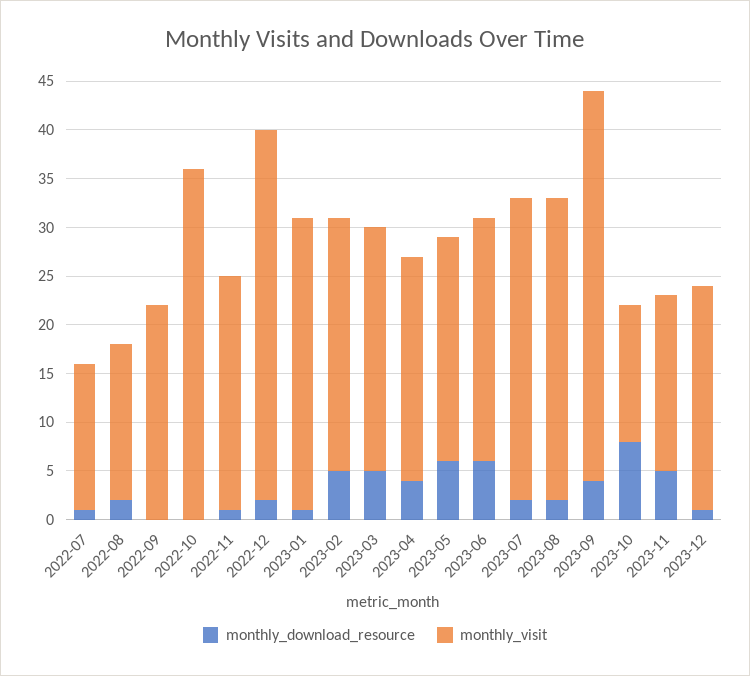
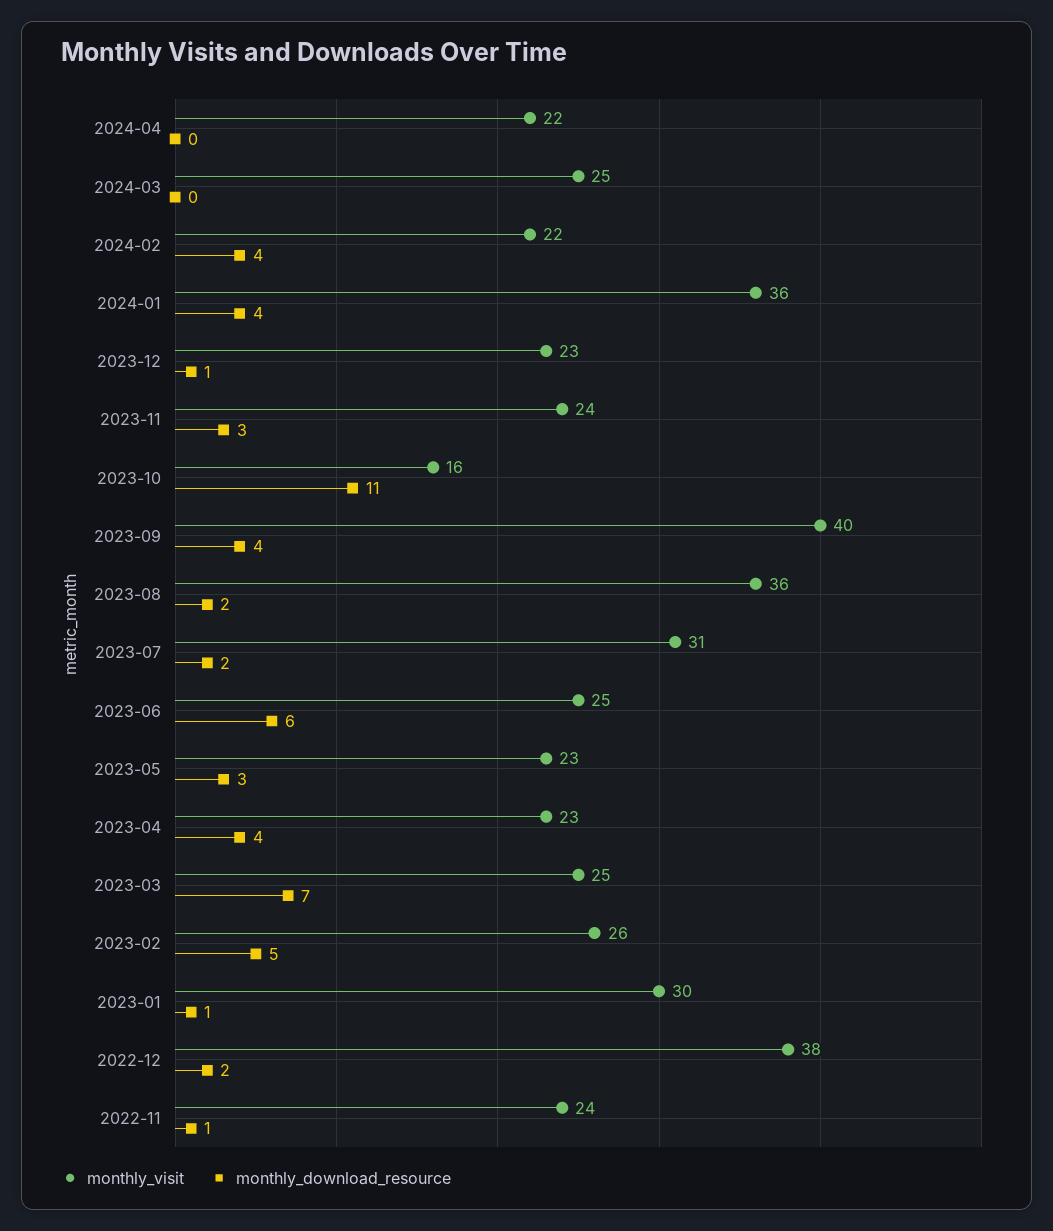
monthly_download_resource, 2022-07: 1 -> none
monthly_visit, 2022-07: 15 -> none
monthly_download_resource, 2022-08: 2 -> none
monthly_visit, 2022-08: 16 -> none
monthly_download_resource, 2022-09: 0 -> none
monthly_visit, 2022-09: 22 -> none
monthly_download_resource, 2022-10: 0 -> none
monthly_visit, 2022-10: 36 -> none
monthly_download_resource, 2023-03: 5 -> 7
monthly_download_resource, 2023-05: 6 -> 3
monthly_visit, 2023-08: 31 -> 36
monthly_download_resource, 2023-10: 8 -> 11
monthly_visit, 2023-10: 14 -> 16
monthly_download_resource, 2023-11: 5 -> 3
monthly_visit, 2023-11: 18 -> 24
monthly_visit, 2024-04: none -> 22
monthly_download_resource, 2024-04: none -> 0
monthly_visit, 2024-03: none -> 25
monthly_download_resource, 2024-03: none -> 0
monthly_visit, 2024-02: none -> 22
monthly_download_resource, 2024-02: none -> 4
monthly_visit, 2024-01: none -> 36
monthly_download_resource, 2024-01: none -> 4

